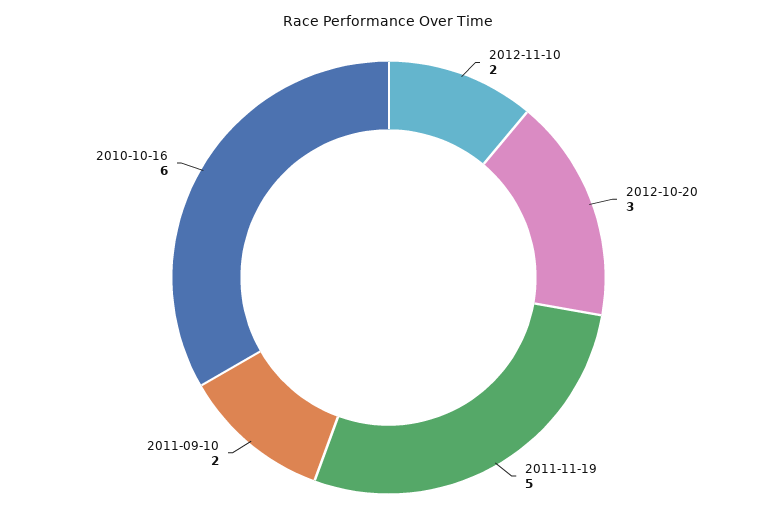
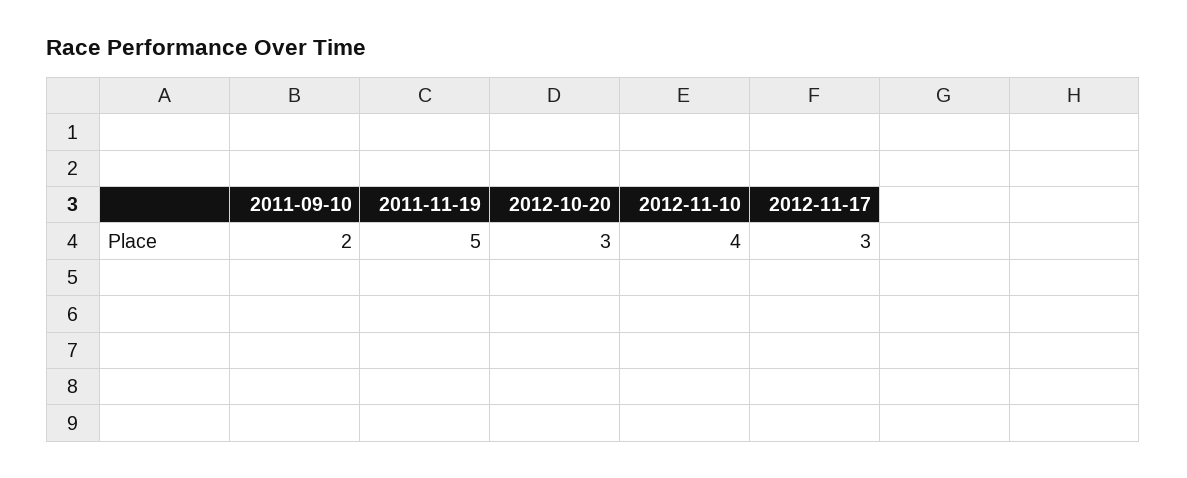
2012-11-10: 2 -> 4
2010-10-16: 6 -> none
2012-11-17: none -> 3

